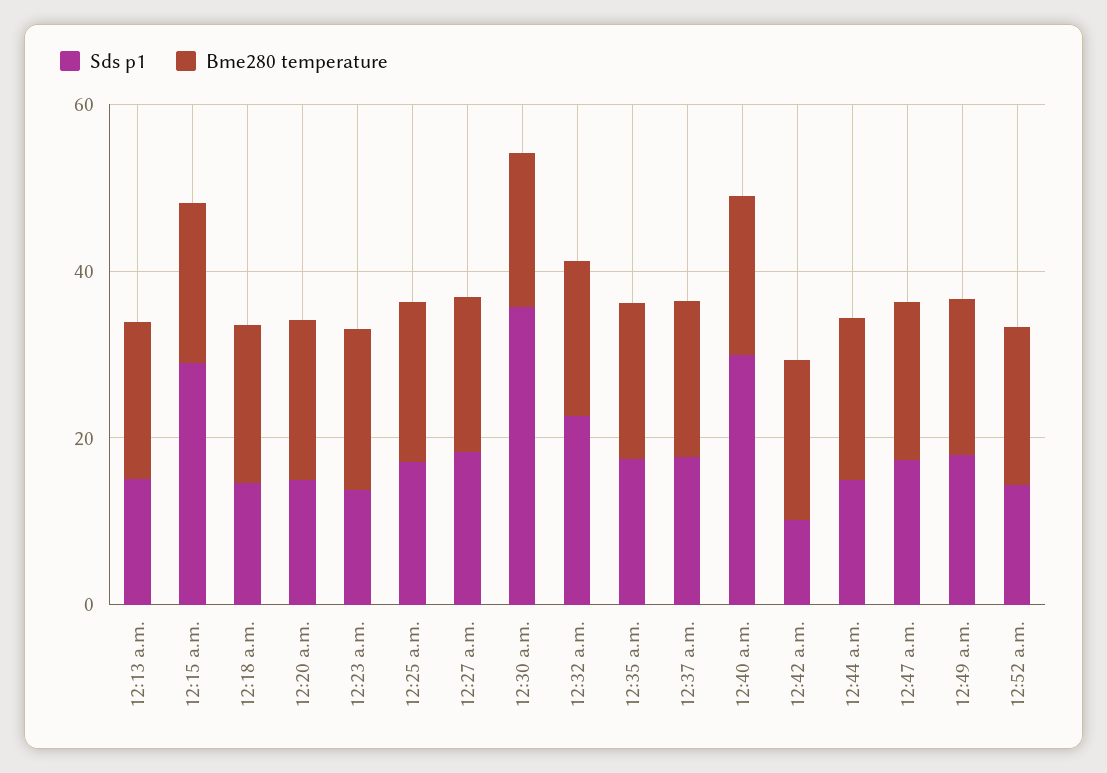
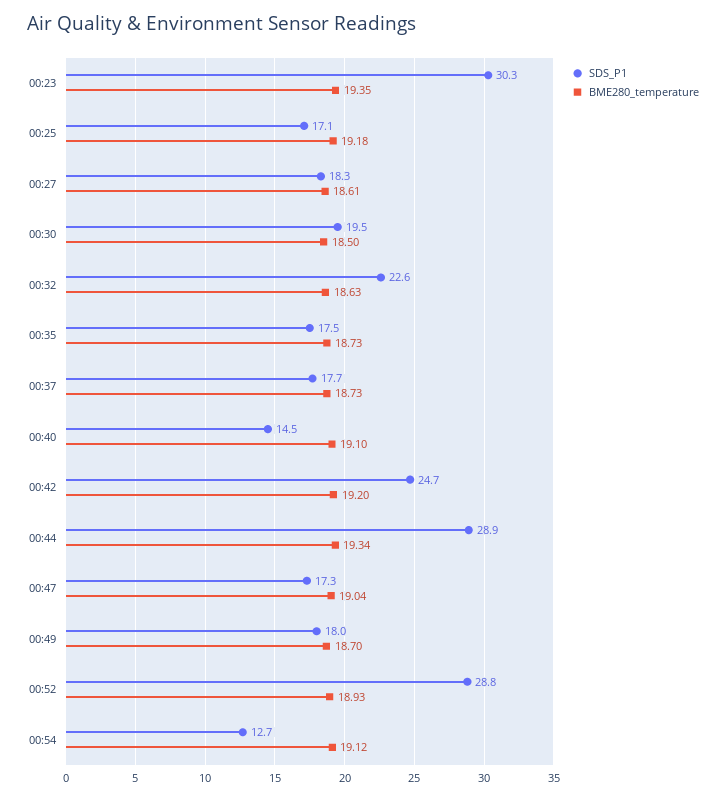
Sds p1, 12:13 a.m.: 15 -> none
Bme280 temperature, 12:13 a.m.: 20 -> none
Sds p1, 12:15 a.m.: 30 -> none
Bme280 temperature, 12:15 a.m.: 20 -> none
Sds p1, 12:18 a.m.: 15 -> none
Bme280 temperature, 12:18 a.m.: 20 -> none
Sds p1, 12:20 a.m.: 15 -> none
Bme280 temperature, 12:20 a.m.: 20 -> none
Sds p1, 12:23 a.m.: 15 -> 30.3
Sds p1, 12:30 a.m.: 35 -> 19.5
Sds p1, 12:40 a.m.: 30 -> 14.5
Sds p1, 12:42 a.m.: 10 -> 24.7
Sds p1, 12:44 a.m.: 15 -> 28.9
Sds p1, 12:52 a.m.: 15 -> 28.8
Sds p1, 00:54: none -> 12.7
Bme280 temperature, 00:54: none -> 19.12

